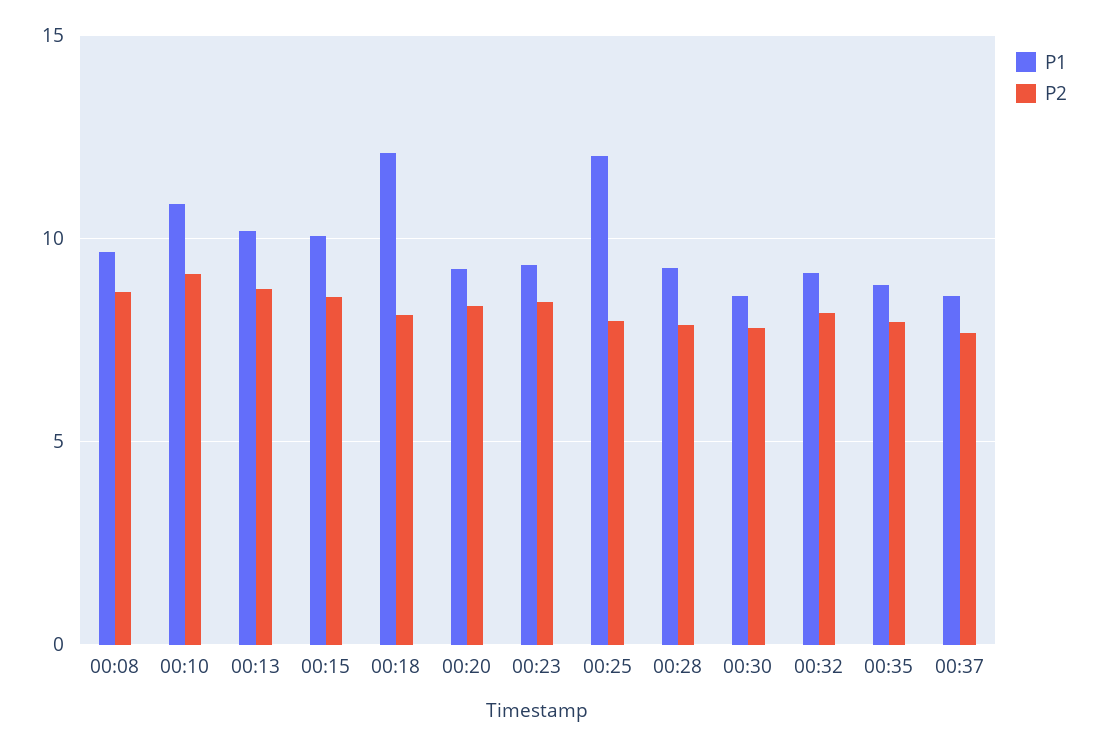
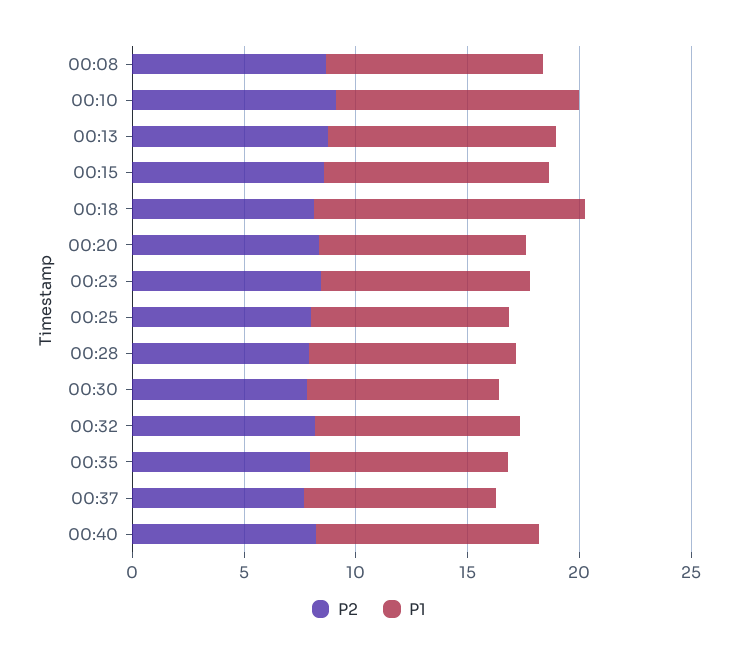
P1, 00:25: 12 -> 9
P2, 00:40: none -> 8
P1, 00:40: none -> 10

